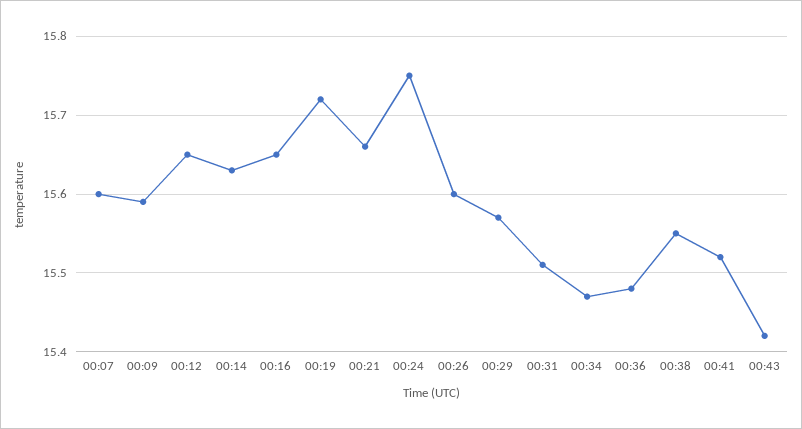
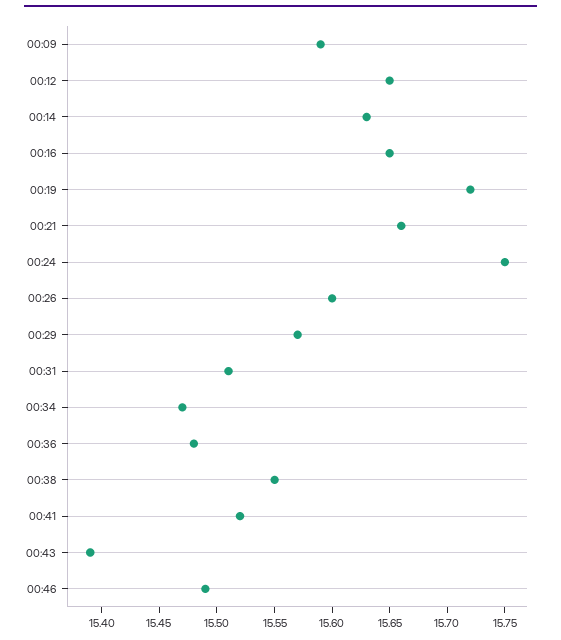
00:07: 15.6 -> none
00:43: 15.42 -> 15.39
00:46: none -> 15.49

